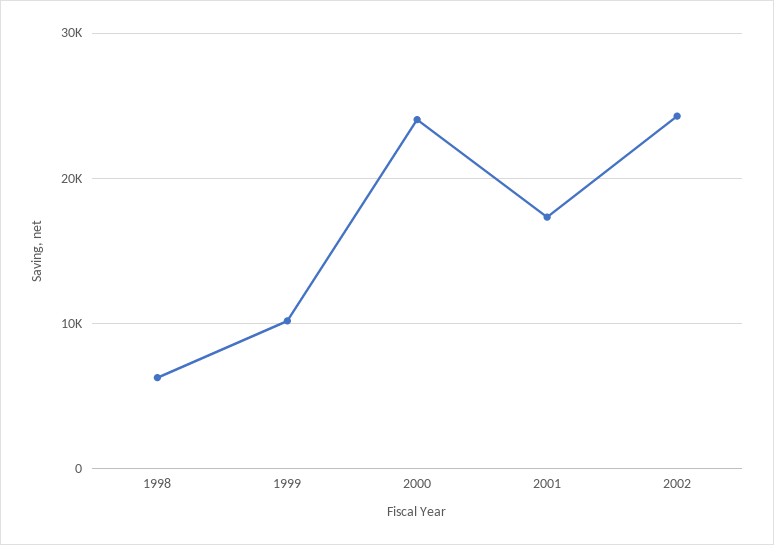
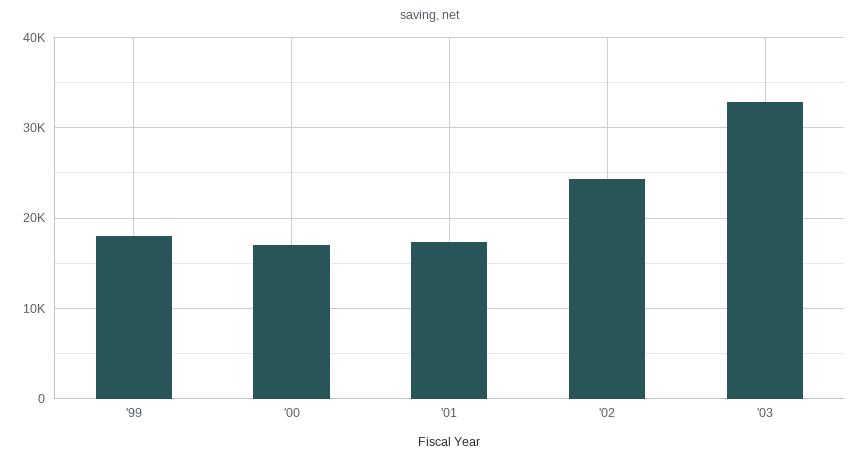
1998: 6000 -> none
1999: 10000 -> 18000
2000: 24000 -> 17000
'03: none -> 33000

